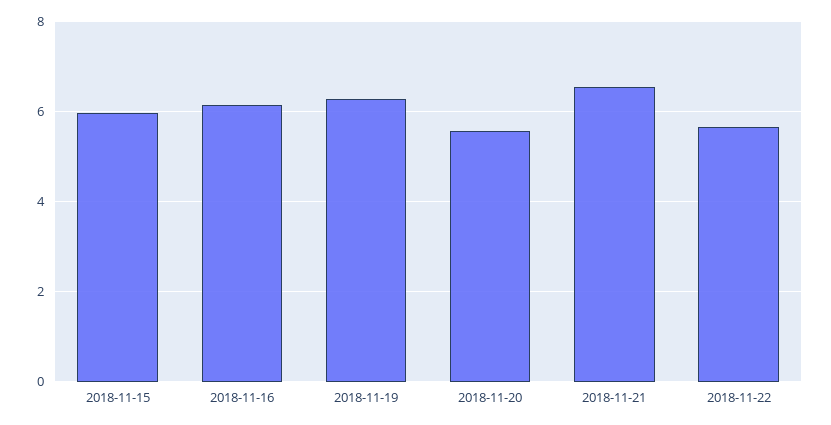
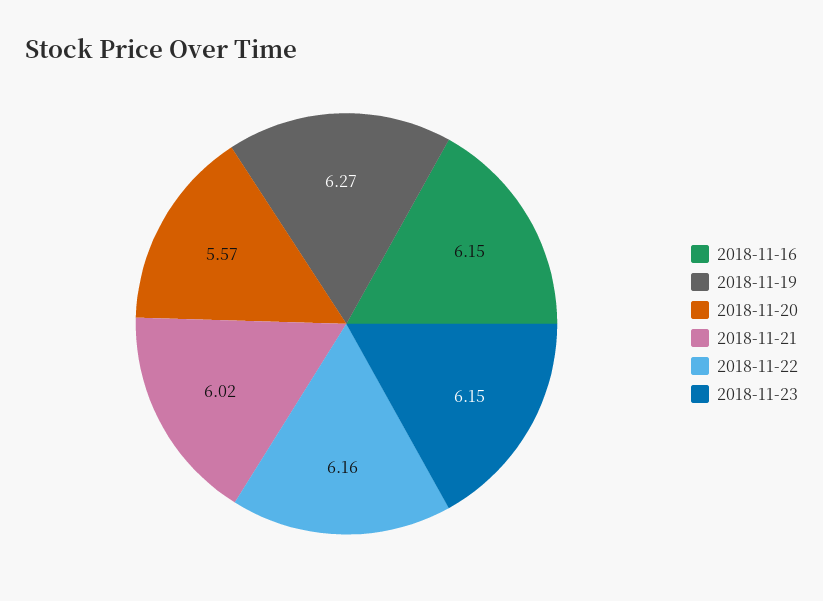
2018-11-15: 6 -> none
2018-11-21: 6.6 -> 6.02
2018-11-22: 5.6 -> 6.16
2018-11-23: none -> 6.15

